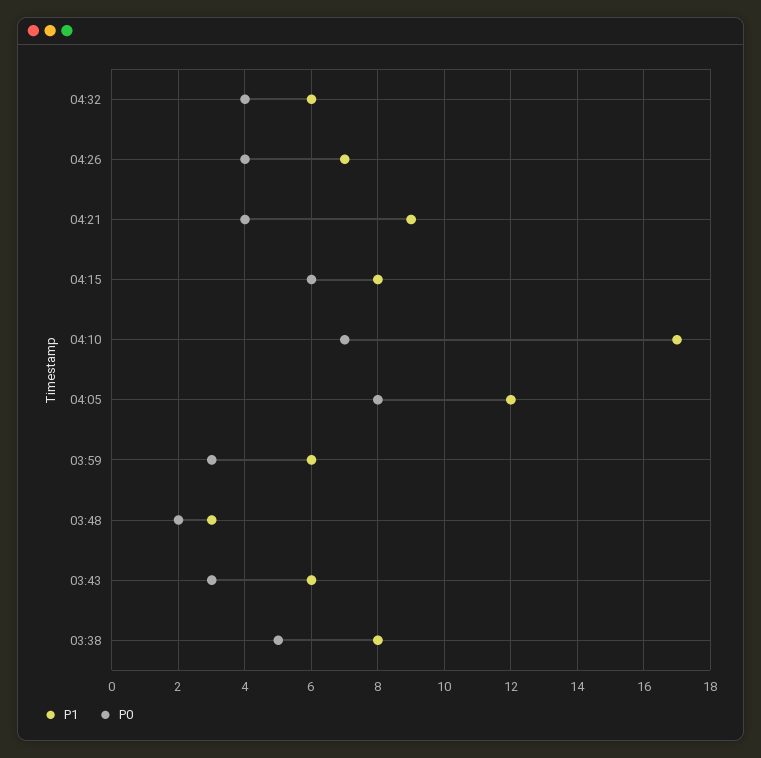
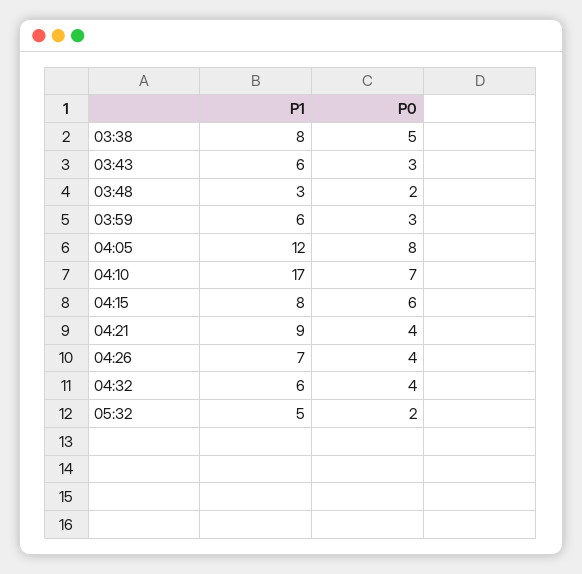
P1, 05:32: none -> 5
P0, 05:32: none -> 2

